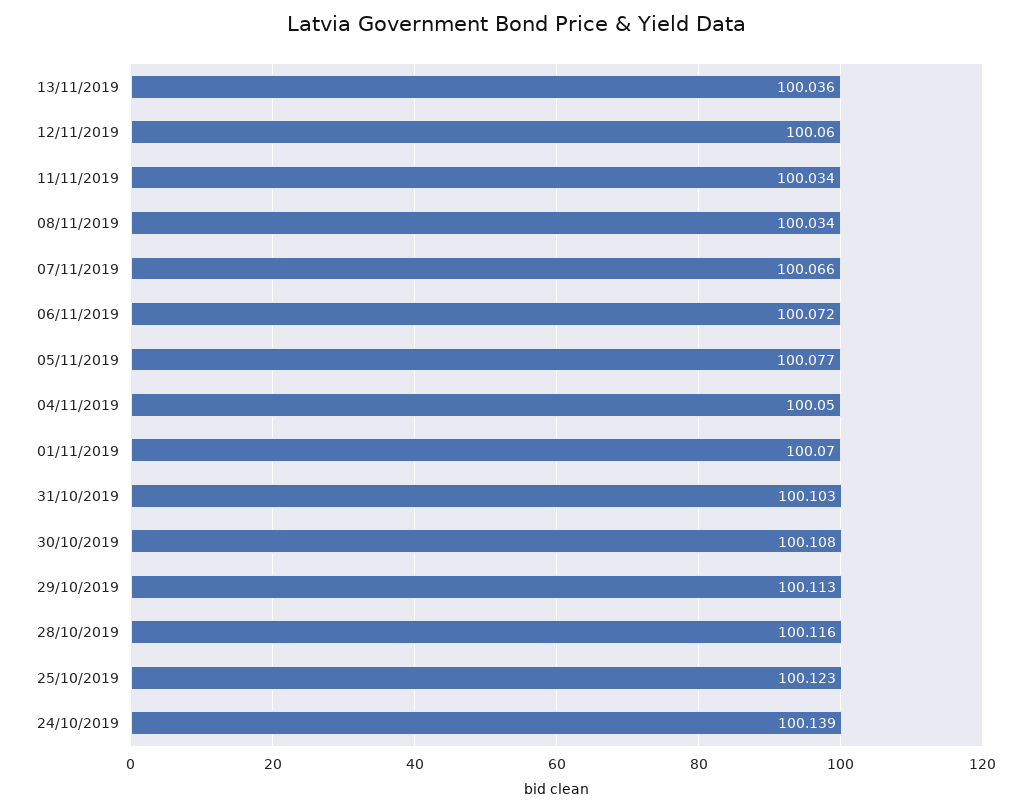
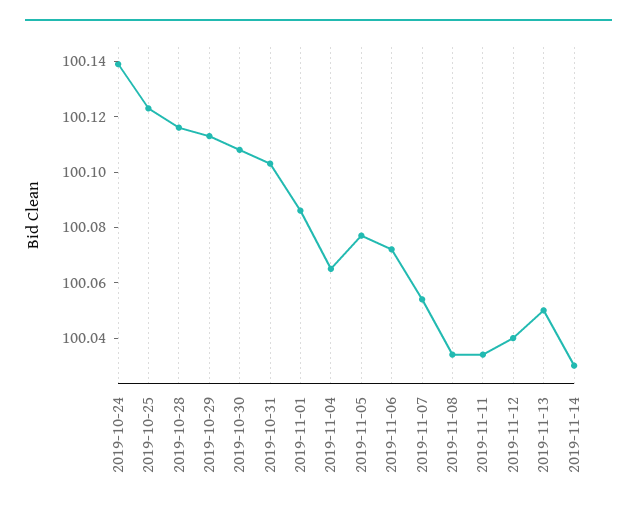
13/11/2019: 100.036 -> 100.05
12/11/2019: 100.06 -> 100.04
07/11/2019: 100.066 -> 100.055
04/11/2019: 100.05 -> 100.065
01/11/2019: 100.07 -> 100.085
2019-11-14: none -> 100.03

